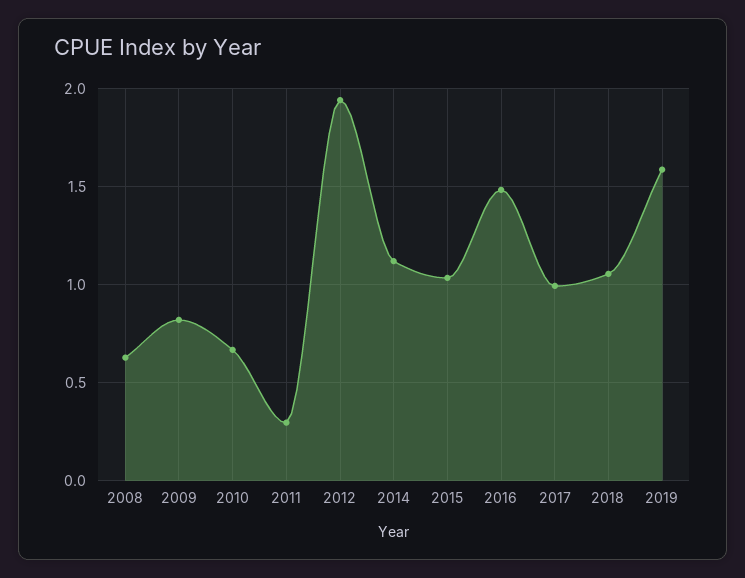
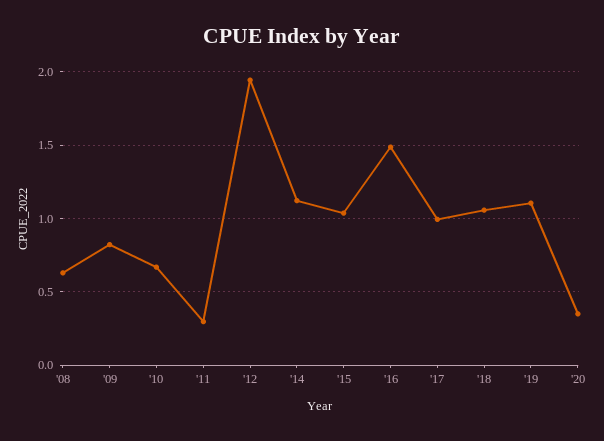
2019: 1.6 -> 1.1
'20: none -> 0.35

